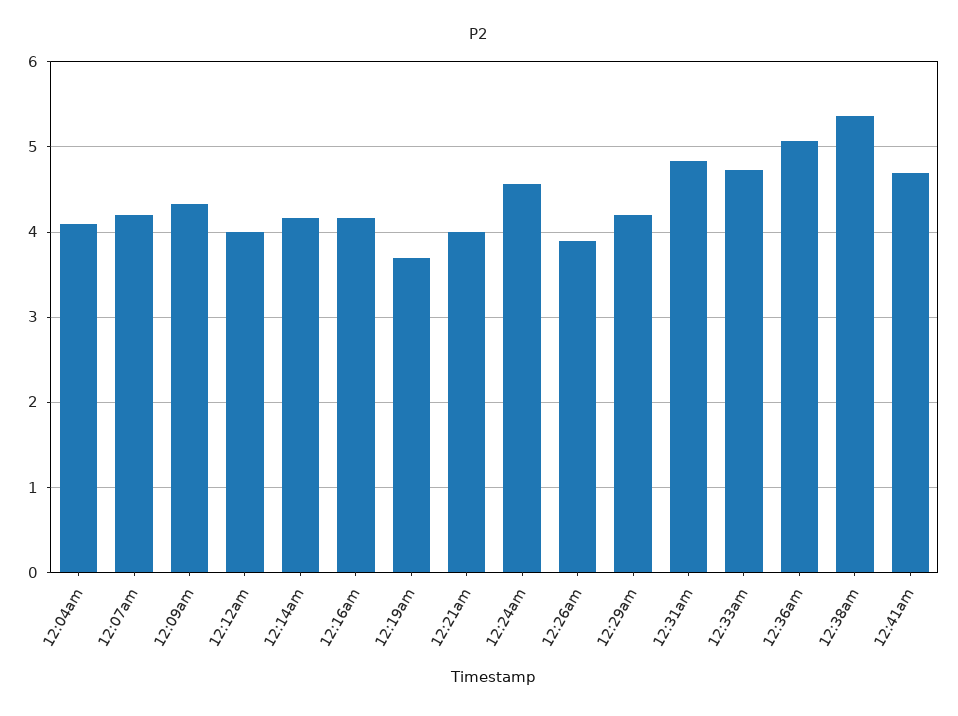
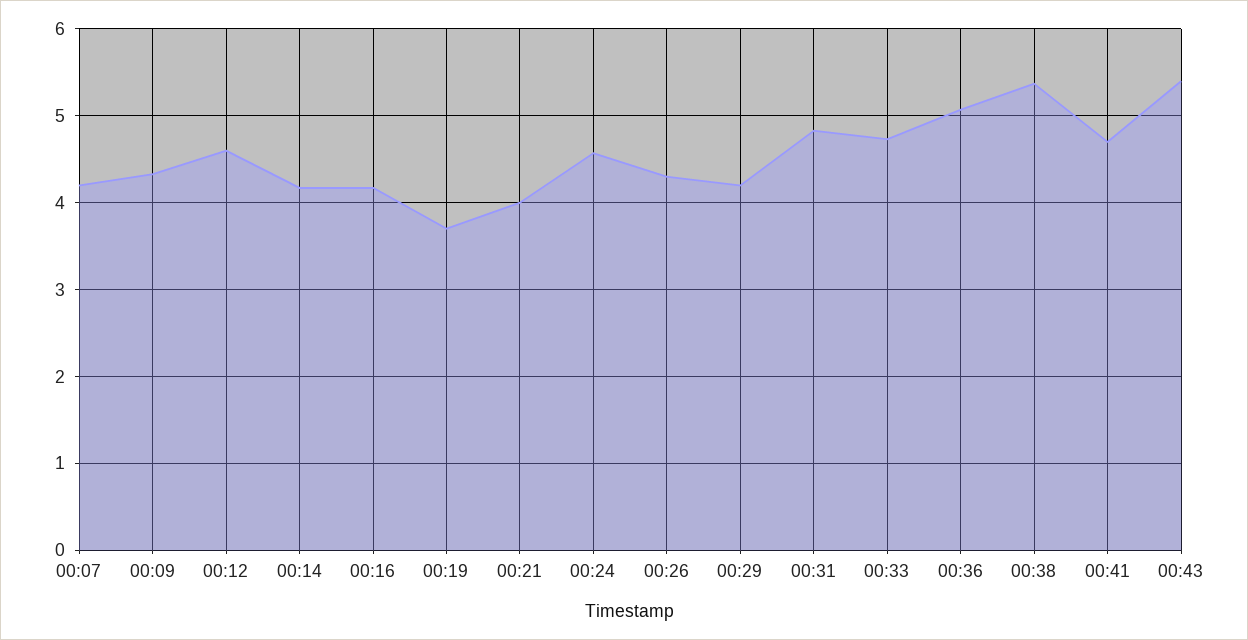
12:04am: 4.1 -> none
12:12am: 4 -> 4.6
12:26am: 3.9 -> 4.3
00:43: none -> 5.4

